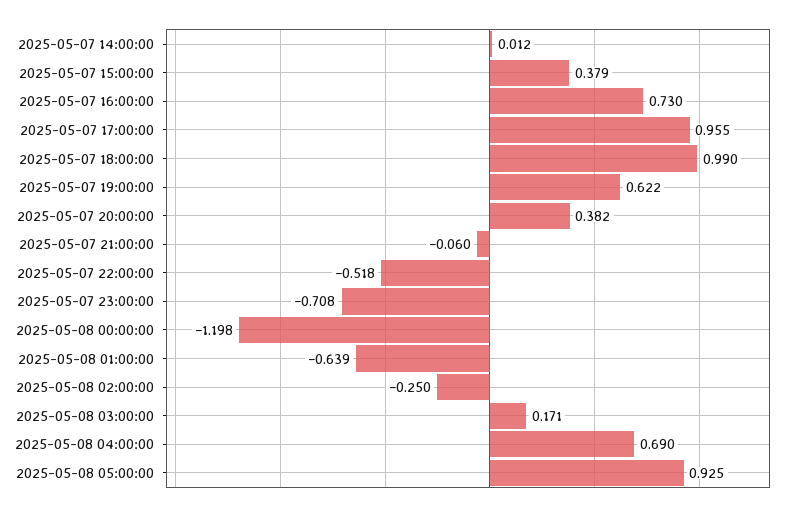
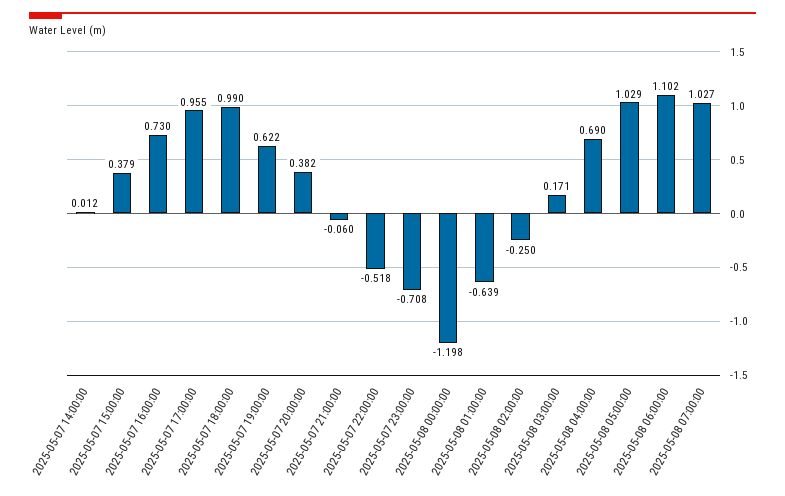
2025-05-08 05:00:00: 0.925 -> 1.029
2025-05-08 06:00:00: none -> 1.102
2025-05-08 07:00:00: none -> 1.027

